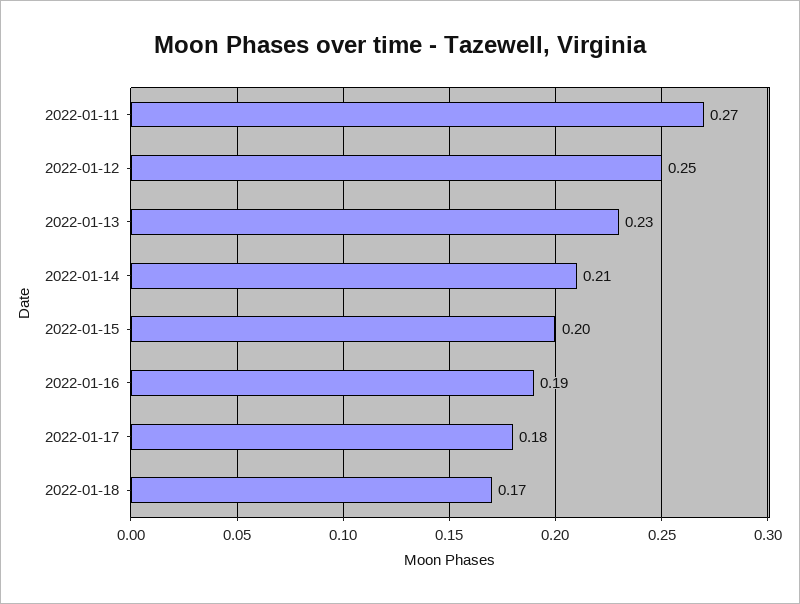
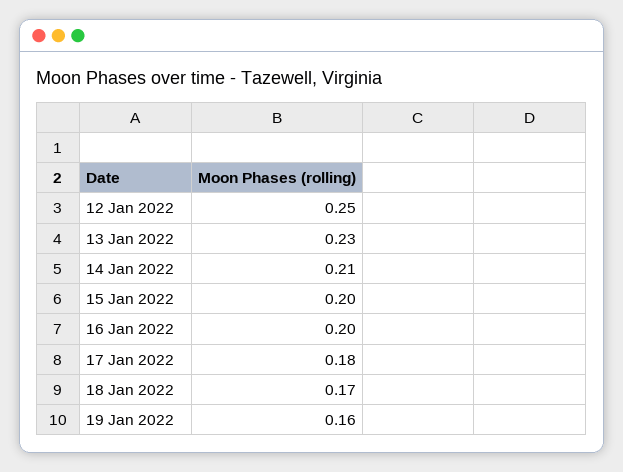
2022-01-11: 0.27 -> none
2022-01-16: 0.19 -> 0.2
19 Jan 2022: none -> 0.16

